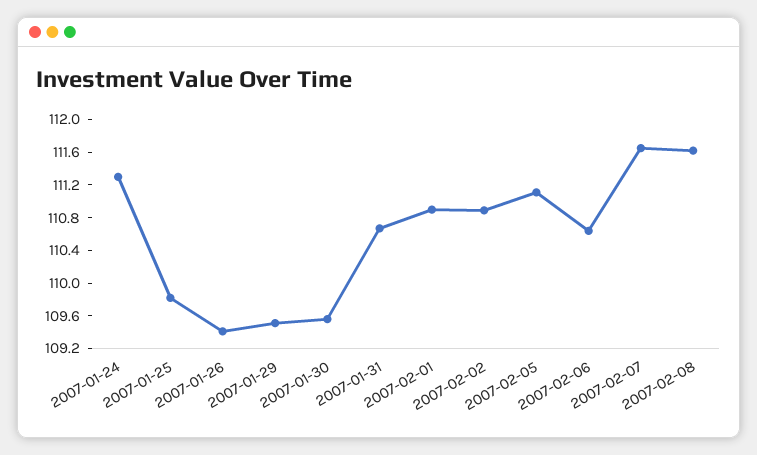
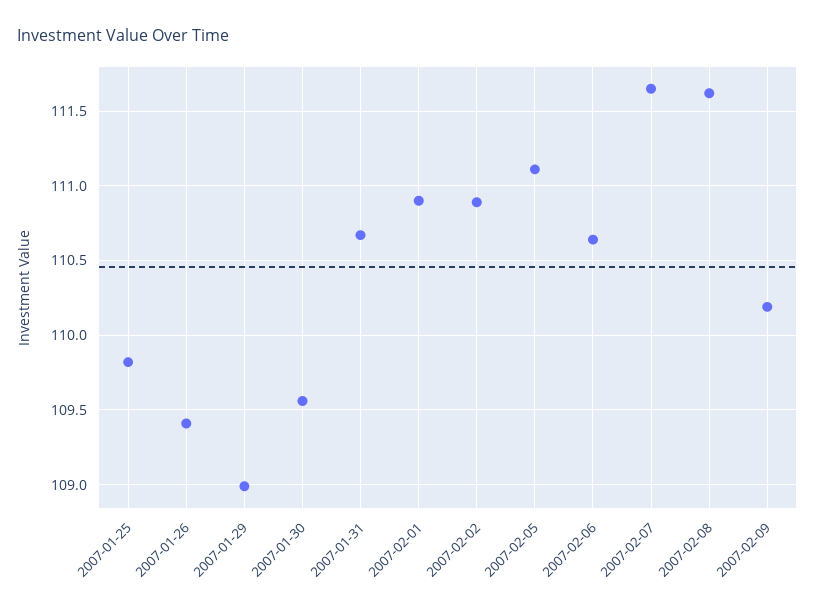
2007-01-24: 111.3 -> none
2007-01-29: 109.5 -> 109
2007-02-09: none -> 110.2

